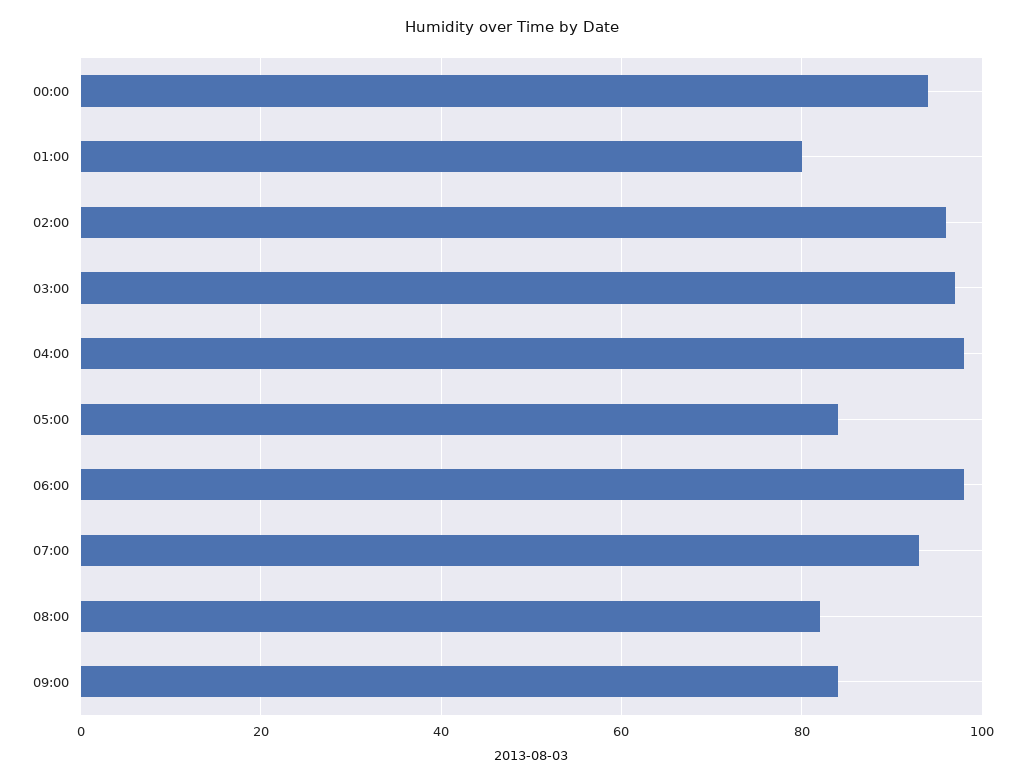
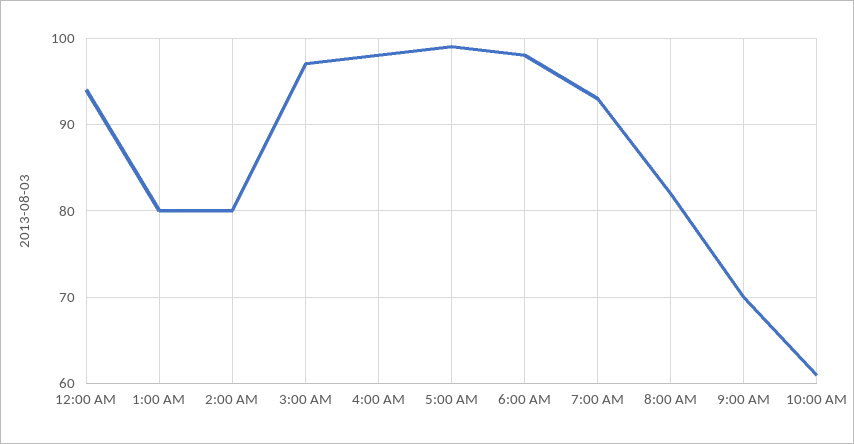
02:00: 95 -> 80
05:00: 85 -> 99
09:00: 85 -> 70
10:00 AM: none -> 61

